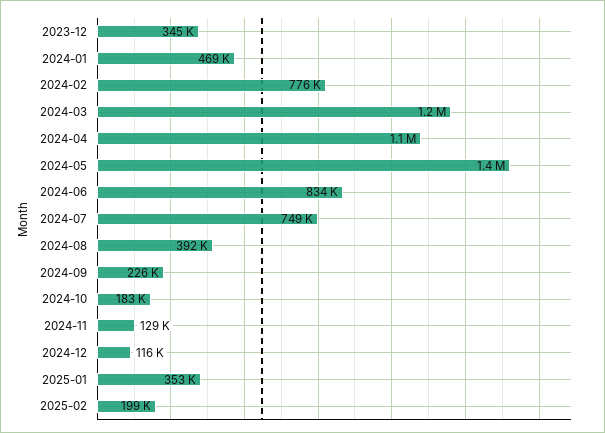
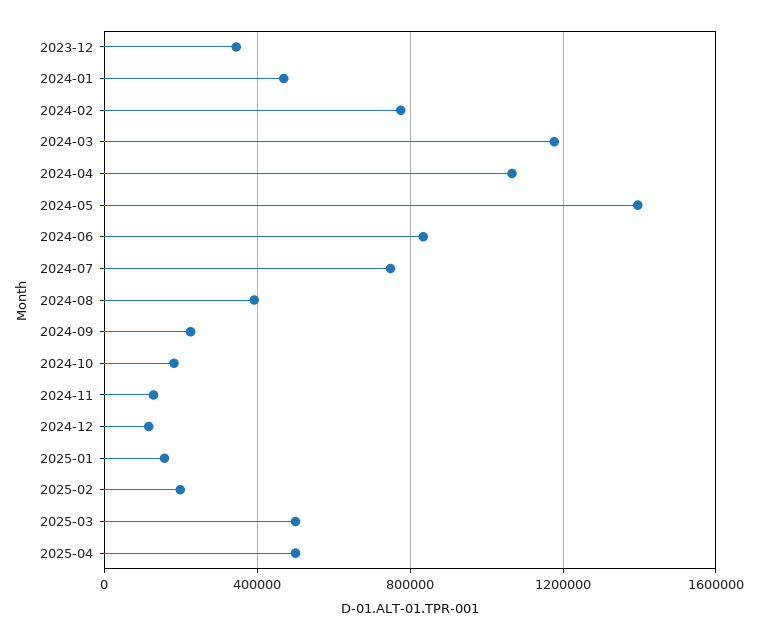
2025-01: 353000 -> 150000
2025-03: none -> 500000
2025-04: none -> 500000

